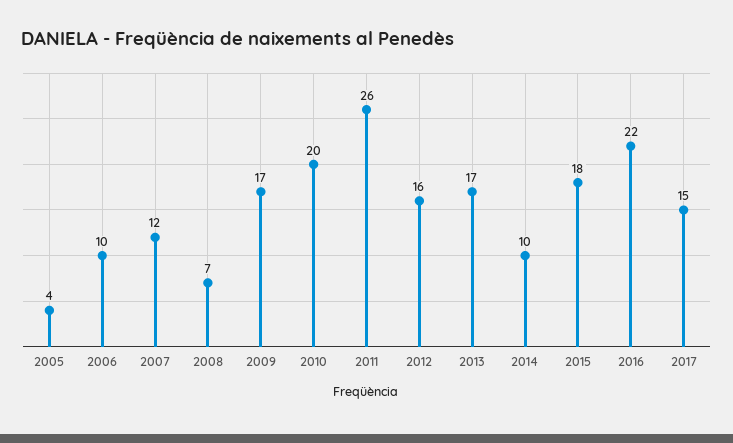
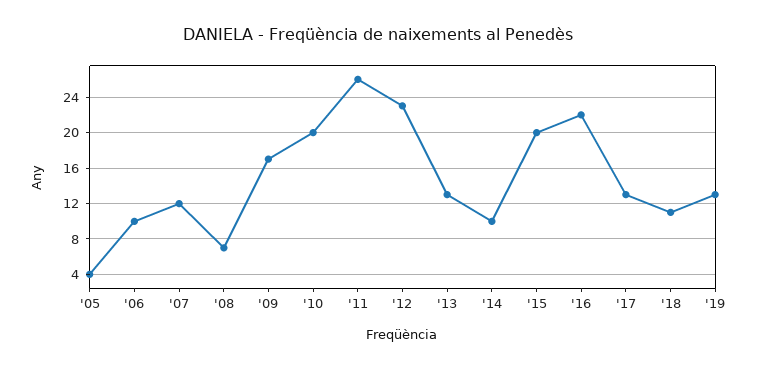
2012: 16 -> 23
2013: 17 -> 13
2015: 18 -> 20
2017: 15 -> 13
'18: none -> 11
'19: none -> 13

